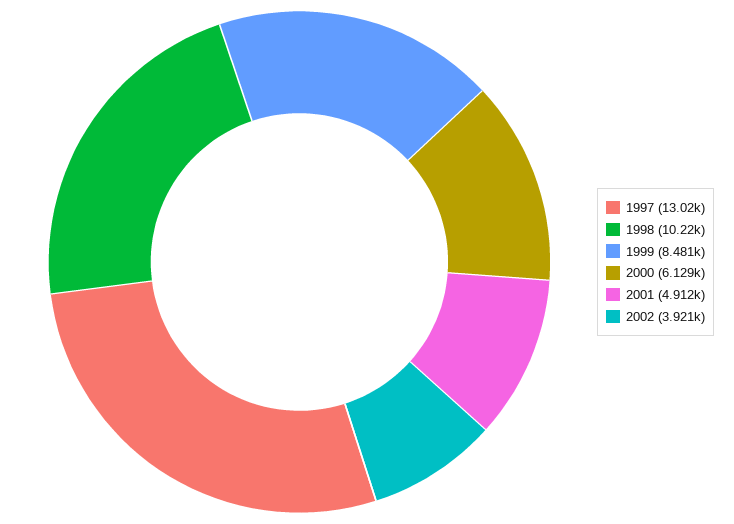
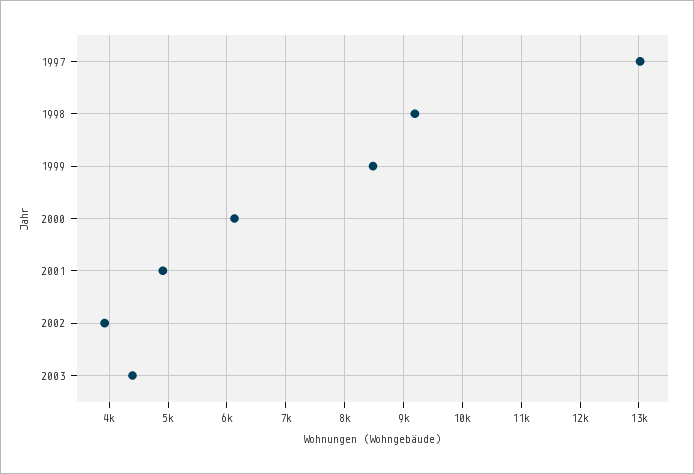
1998: 10220 -> 9200
2003: none -> 4400

